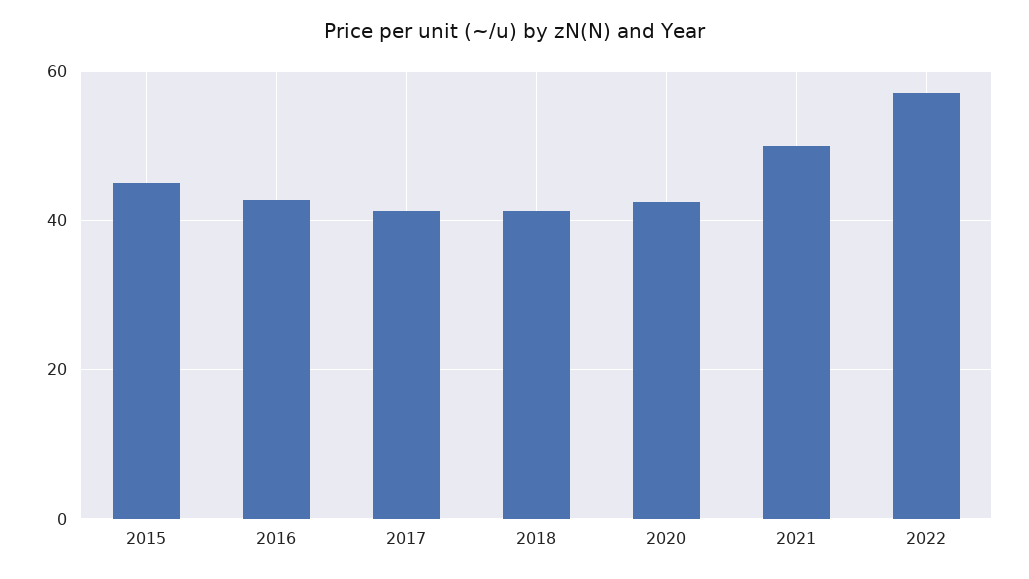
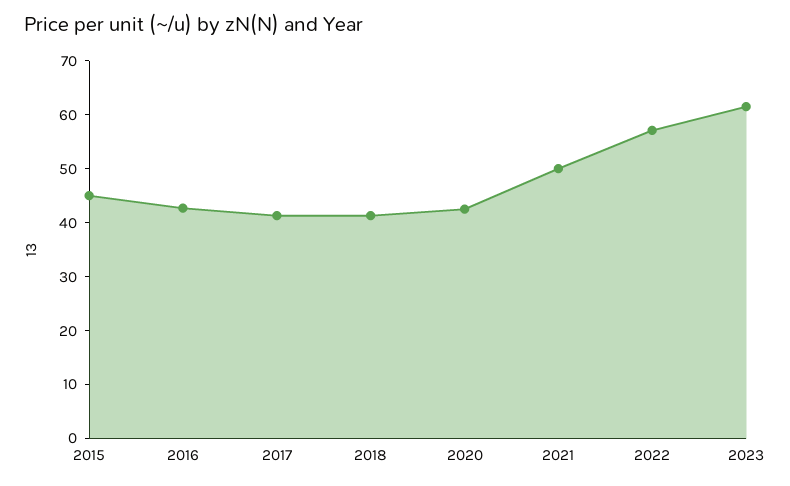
2023: none -> 62

